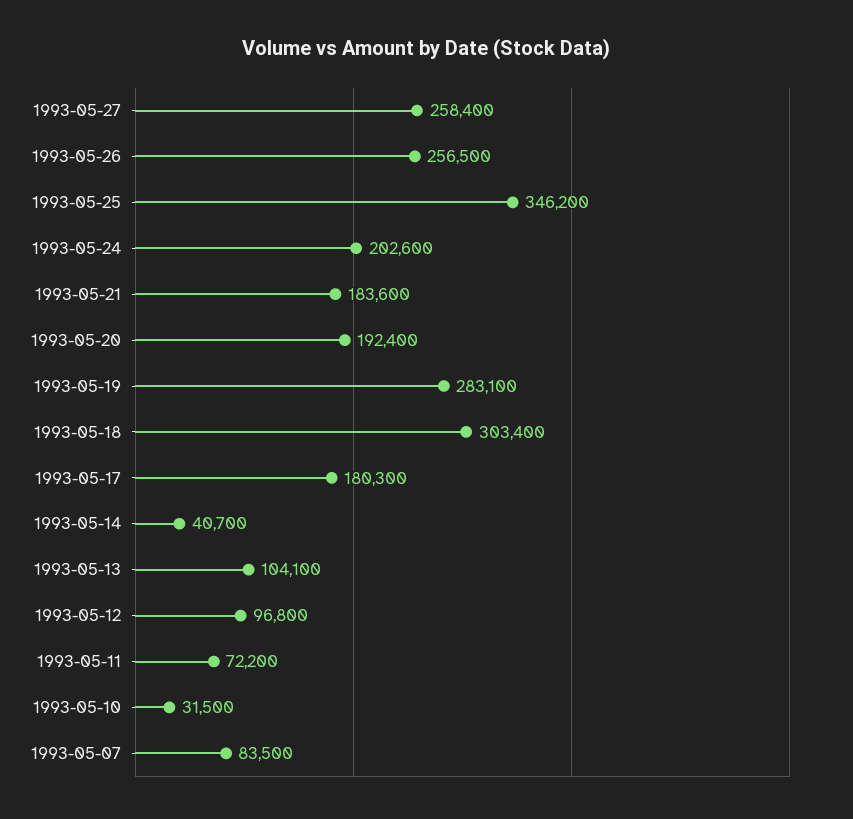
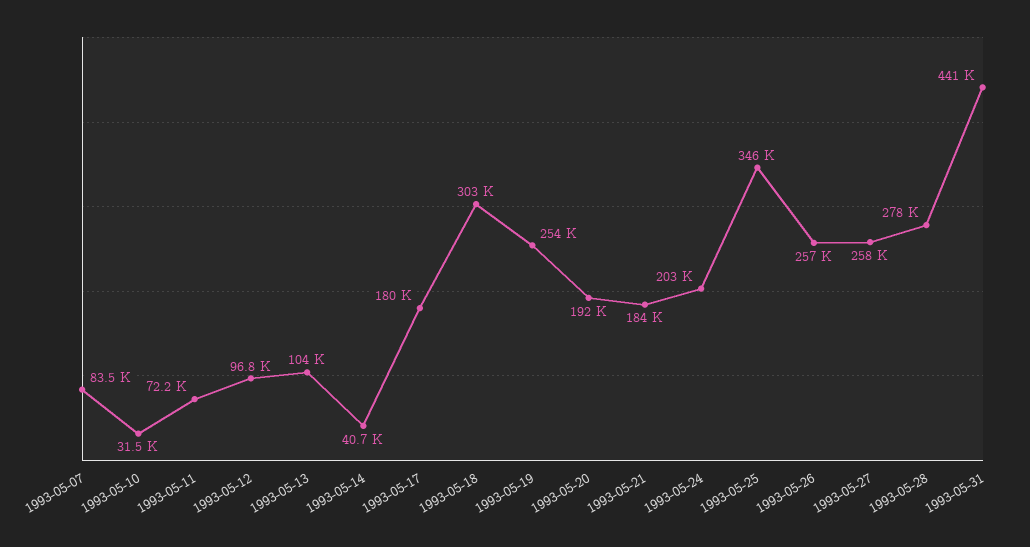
1993-05-19: 283100 -> 254000
1993-05-28: none -> 278000
1993-05-31: none -> 441000

